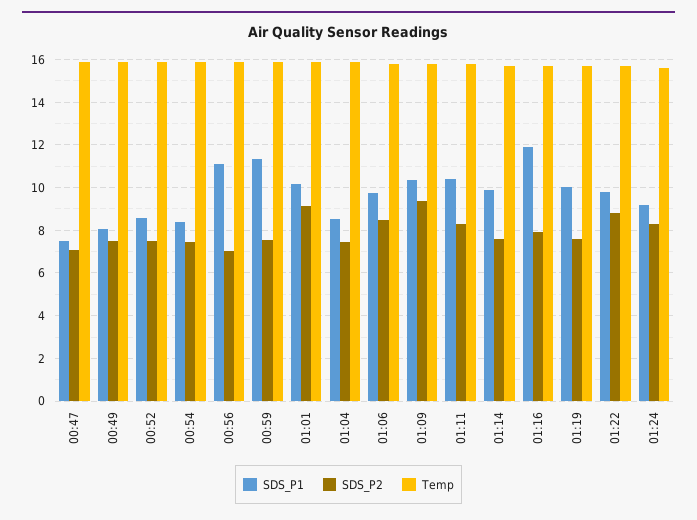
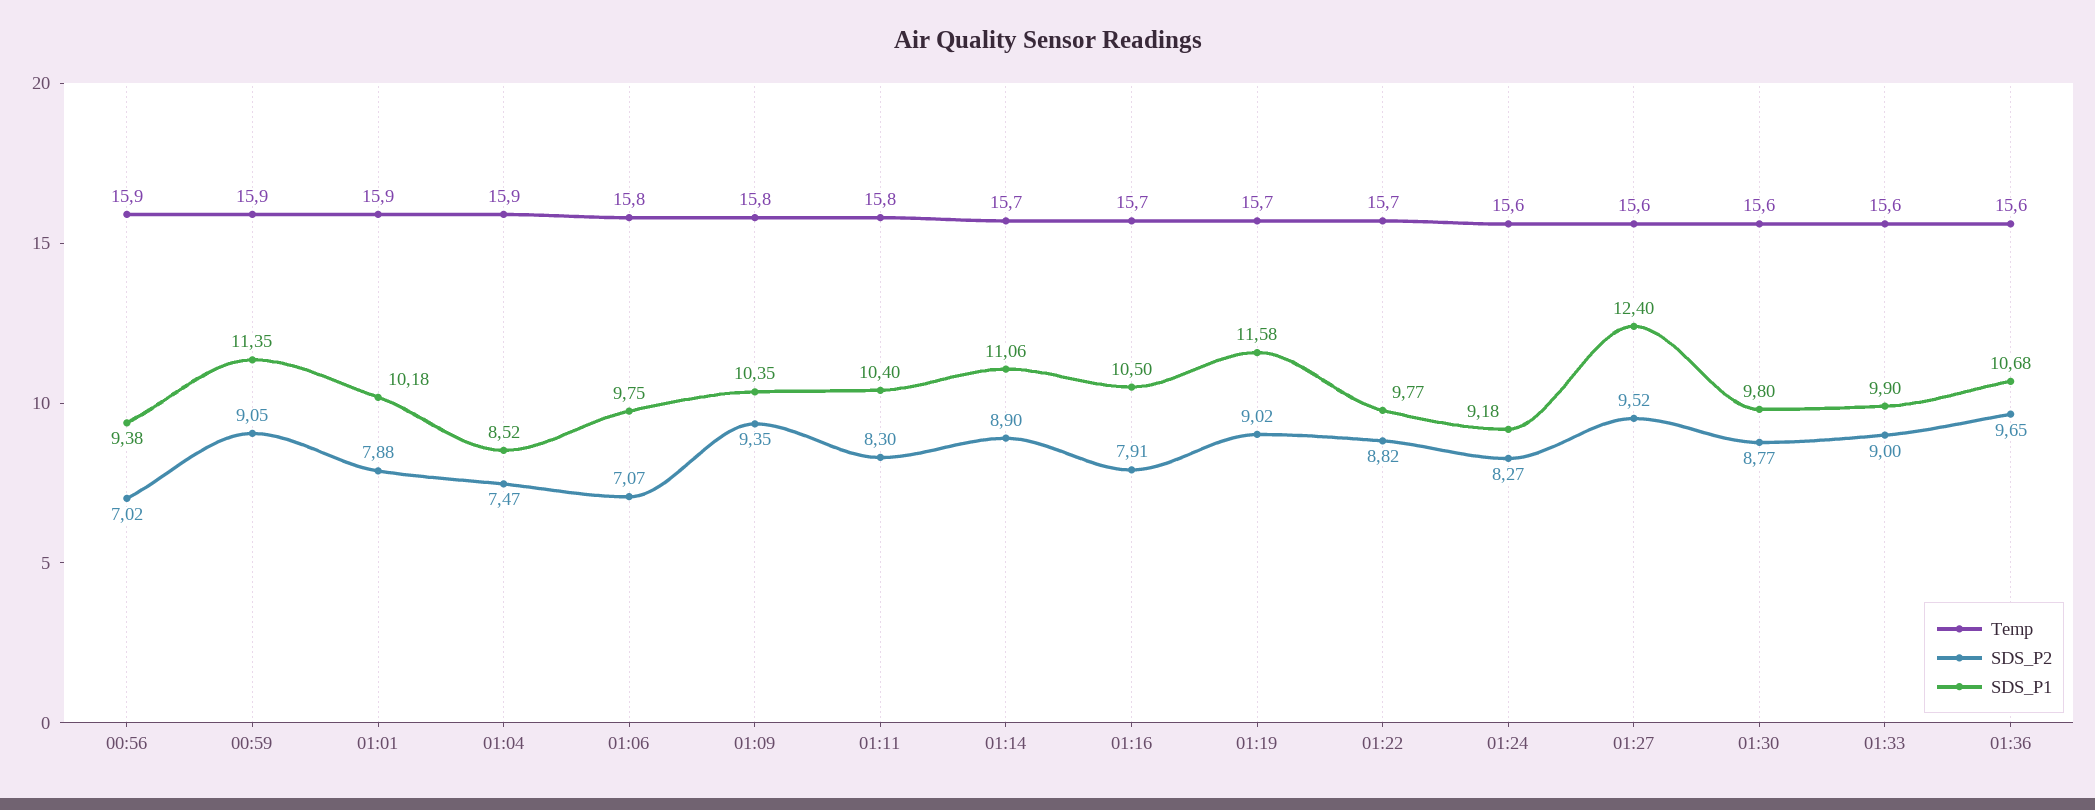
SDS_P1, 00:47: 7.5 -> none
SDS_P2, 00:47: 7 -> none
Temp, 00:47: 16 -> none
SDS_P1, 00:49: 8 -> none
SDS_P2, 00:49: 7.5 -> none
Temp, 00:49: 16 -> none
SDS_P1, 00:52: 8.5 -> none
SDS_P2, 00:52: 7.5 -> none
Temp, 00:52: 16 -> none
SDS_P1, 00:54: 8.5 -> none
SDS_P2, 00:54: 7.5 -> none
Temp, 00:54: 16 -> none
SDS_P1, 00:56: 11 -> 9.38
SDS_P2, 00:59: 7.5 -> 9.05
SDS_P2, 01:01: 9 -> 7.88
SDS_P2, 01:06: 8.5 -> 7.07
SDS_P1, 01:14: 10 -> 11.06
SDS_P2, 01:14: 7.5 -> 8.9
SDS_P1, 01:16: 12 -> 10.5
SDS_P1, 01:19: 10 -> 11.58
SDS_P2, 01:19: 7.5 -> 9.02
Temp, 01:27: none -> 15.6
SDS_P2, 01:27: none -> 9.52
SDS_P1, 01:27: none -> 12.4
Temp, 01:30: none -> 15.6
SDS_P2, 01:30: none -> 8.77
SDS_P1, 01:30: none -> 9.8
Temp, 01:33: none -> 15.6
SDS_P2, 01:33: none -> 9
SDS_P1, 01:33: none -> 9.9
Temp, 01:36: none -> 15.6
SDS_P2, 01:36: none -> 9.65
SDS_P1, 01:36: none -> 10.68

